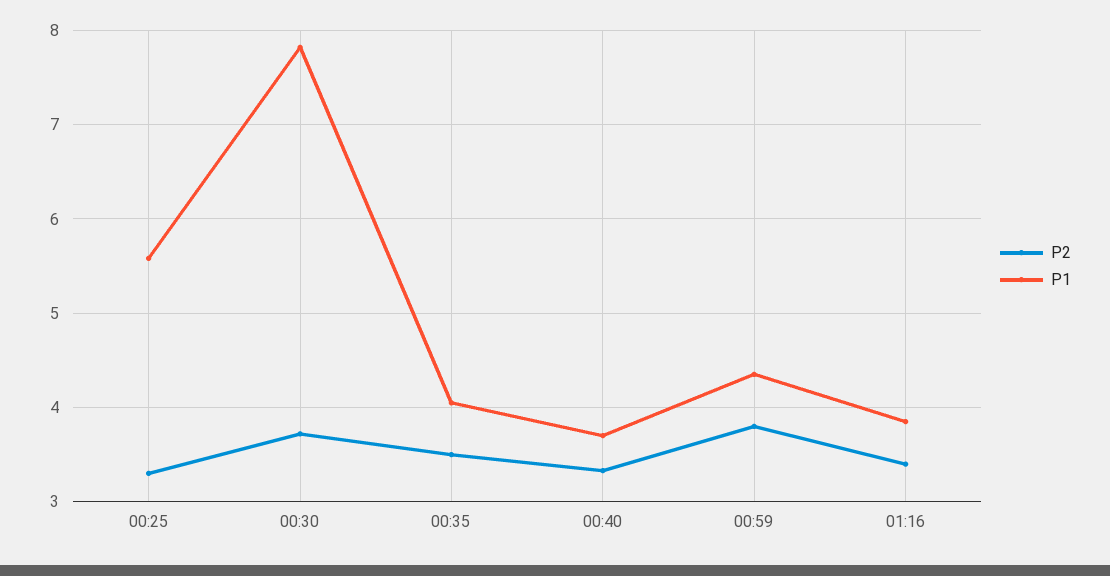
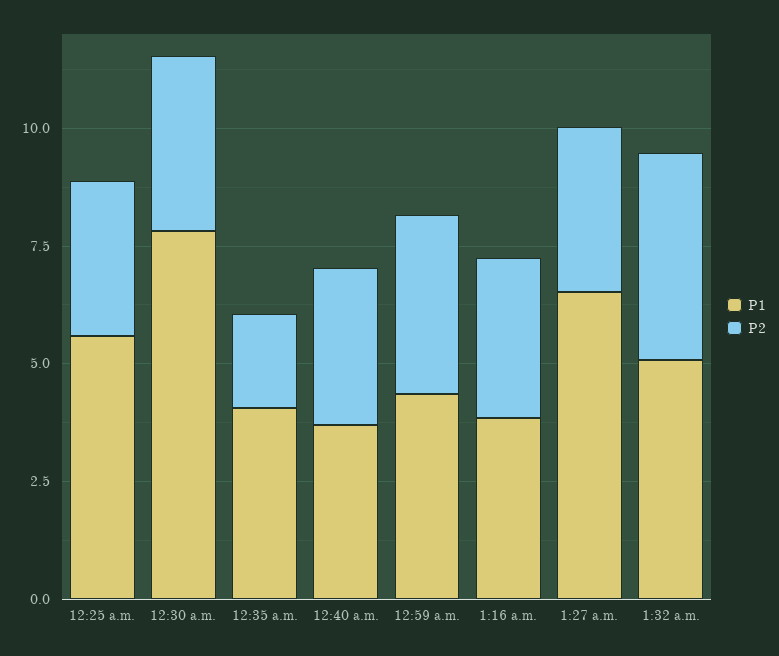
P2, 00:35: 3.5 -> 2
P1, 1:27 a.m.: none -> 6.5
P2, 1:27 a.m.: none -> 3.5
P1, 1:32 a.m.: none -> 5
P2, 1:32 a.m.: none -> 4.5

